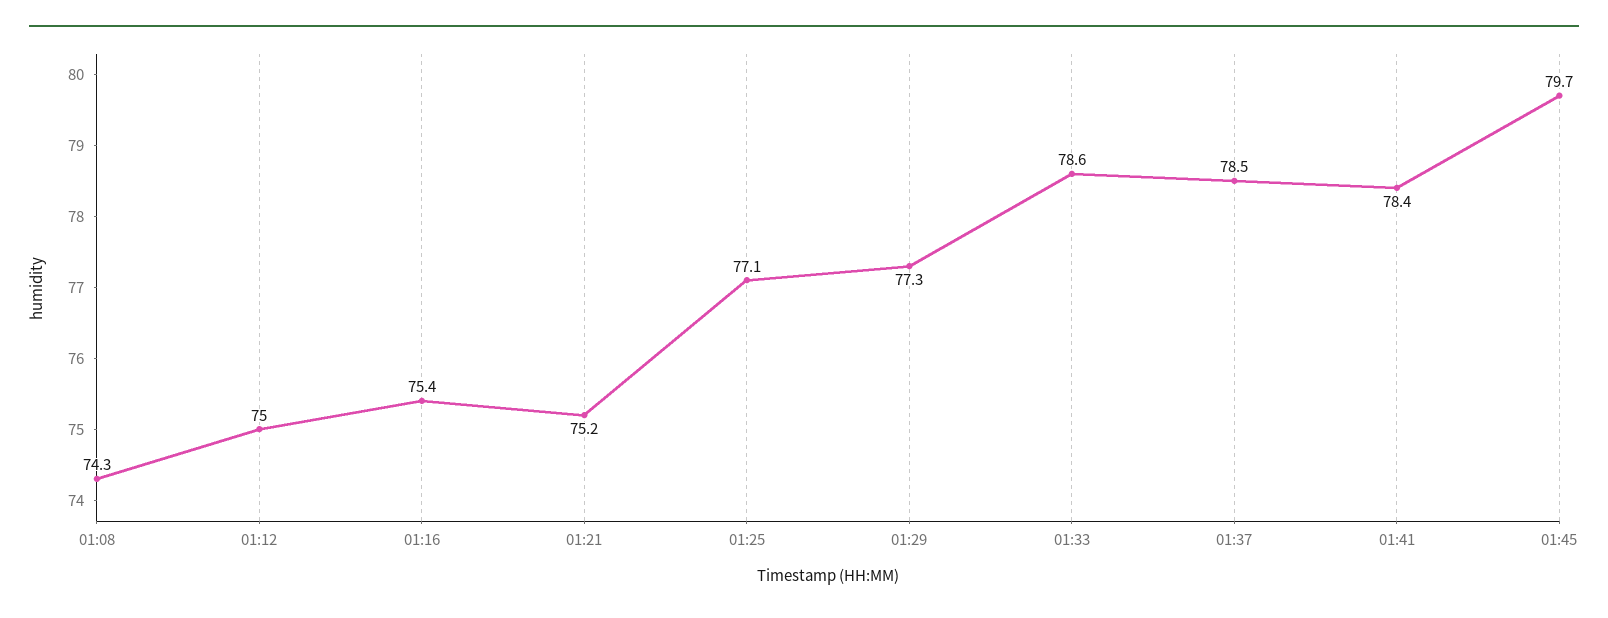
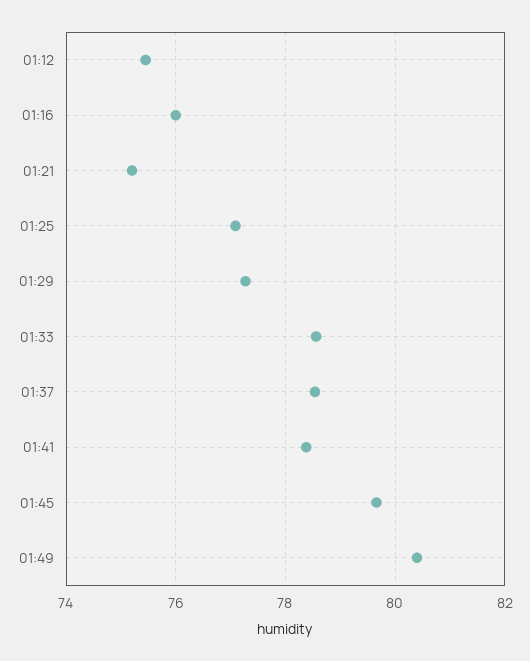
01:08: 74.3 -> none
01:12: 75 -> 75.4
01:16: 75.4 -> 76
01:49: none -> 80.4

